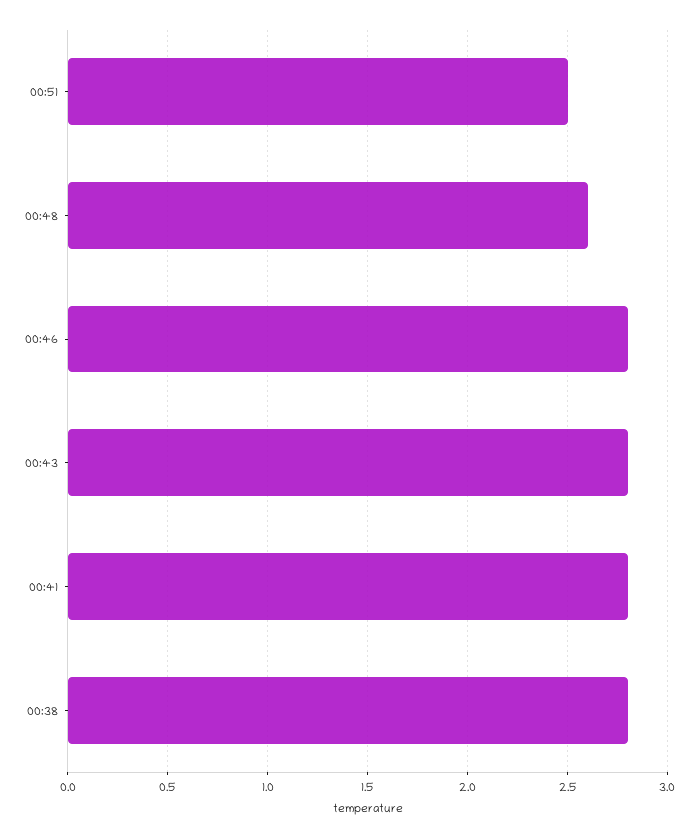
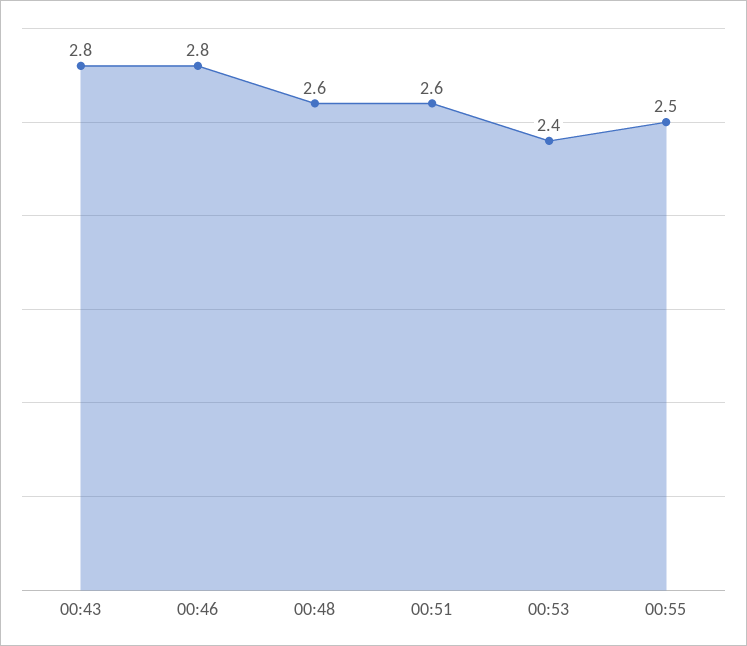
00:51: 2.5 -> 2.6
00:41: 2.8 -> none
00:38: 2.8 -> none
00:53: none -> 2.4
00:55: none -> 2.5

